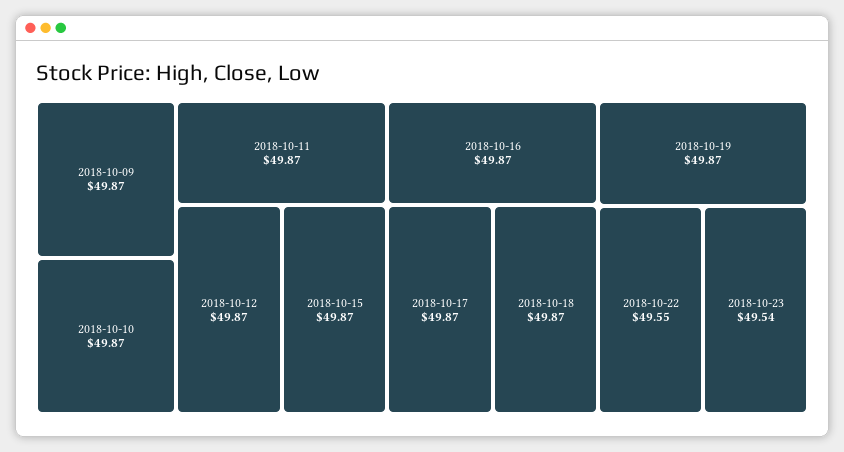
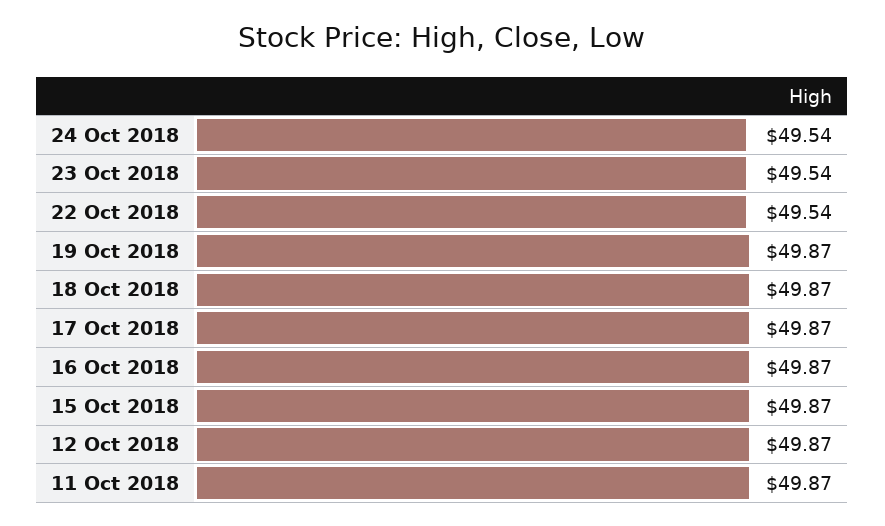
2018-10-09: 49.87 -> none
2018-10-10: 49.87 -> none
2018-10-22: 49.55 -> 49.54
24 Oct 2018: none -> 49.54

